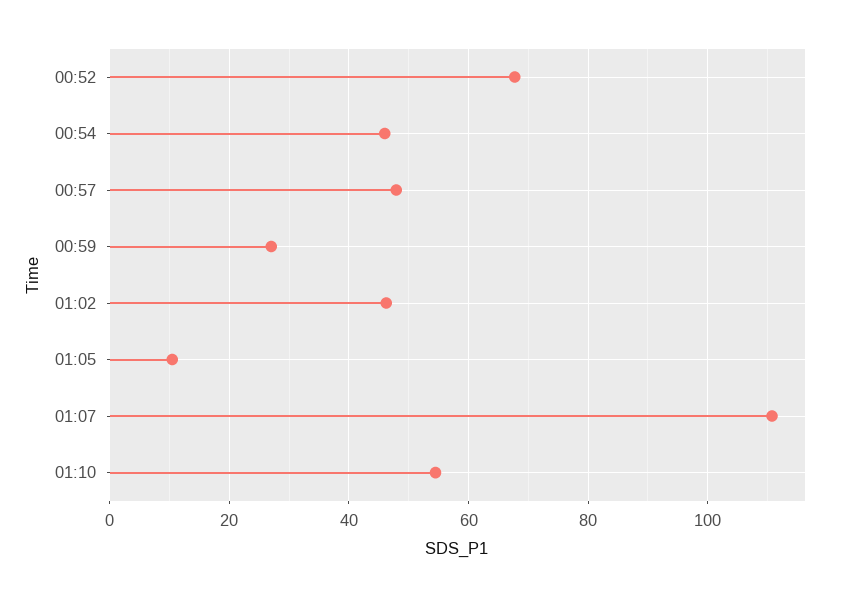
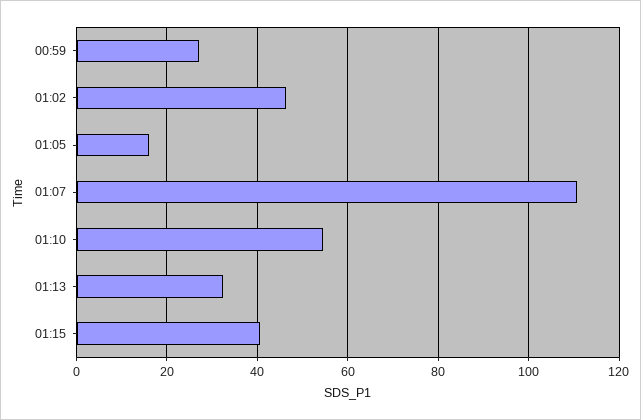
00:52: 68 -> none
00:54: 46 -> none
00:57: 48 -> none
01:05: 10 -> 16
01:13: none -> 32
01:15: none -> 40

